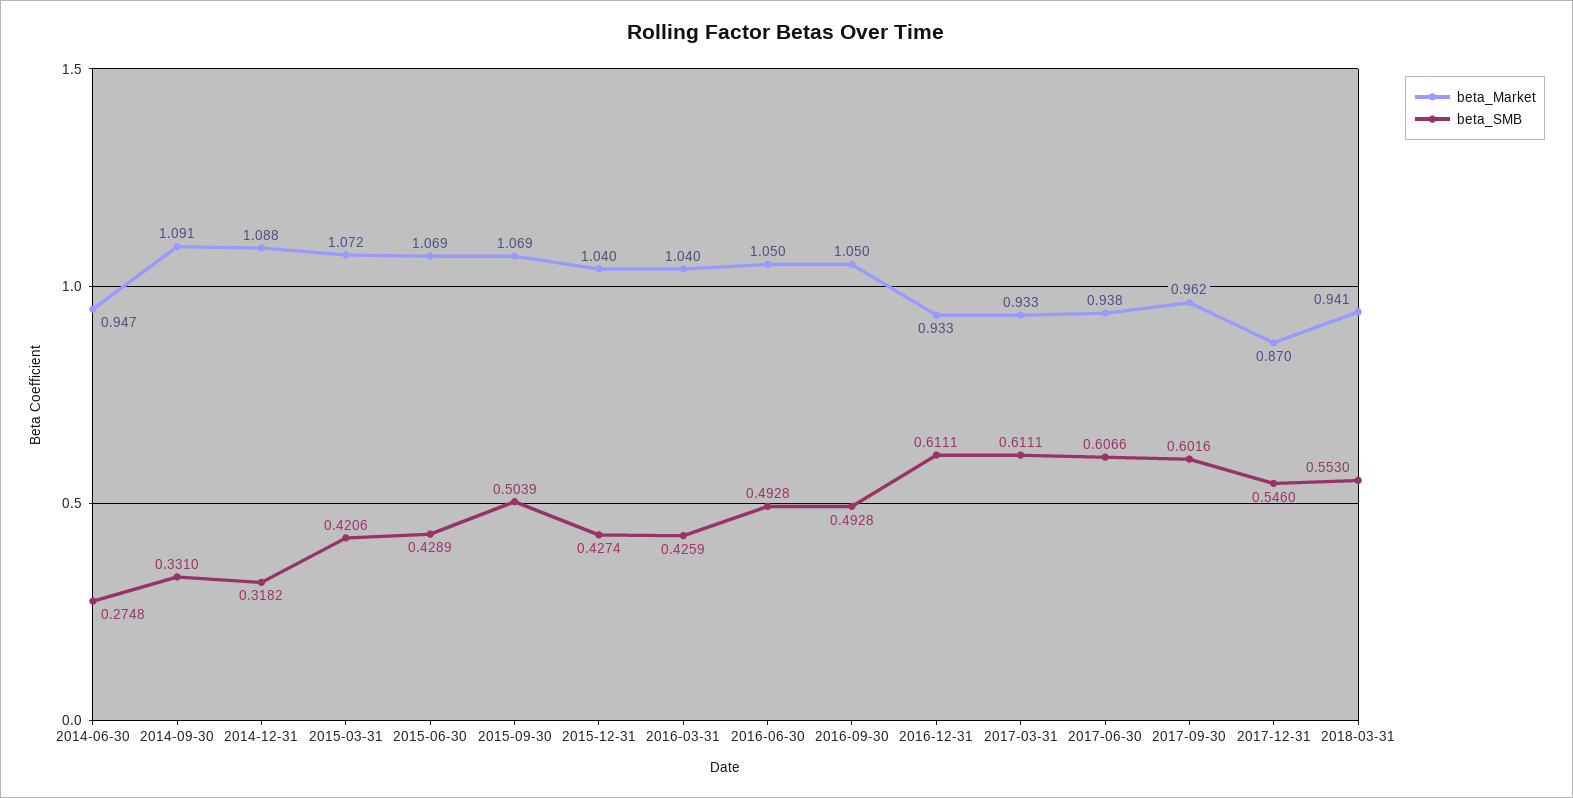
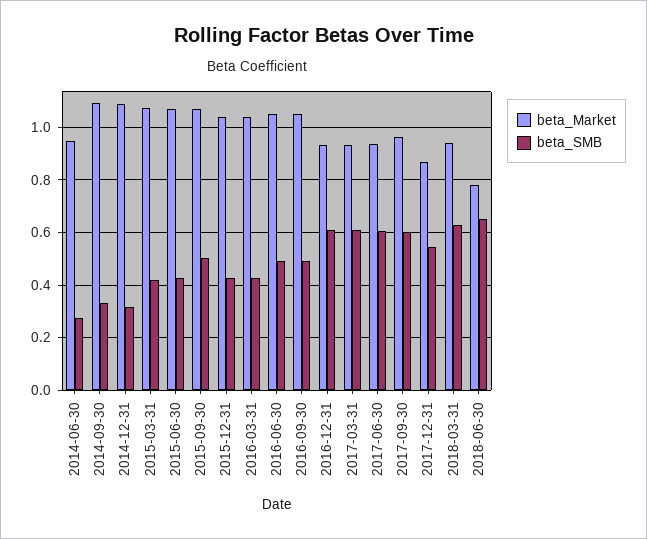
beta_SMB, 2018-03-31: 0.553 -> 0.625
beta_Market, 2018-06-30: none -> 0.775
beta_SMB, 2018-06-30: none -> 0.65

